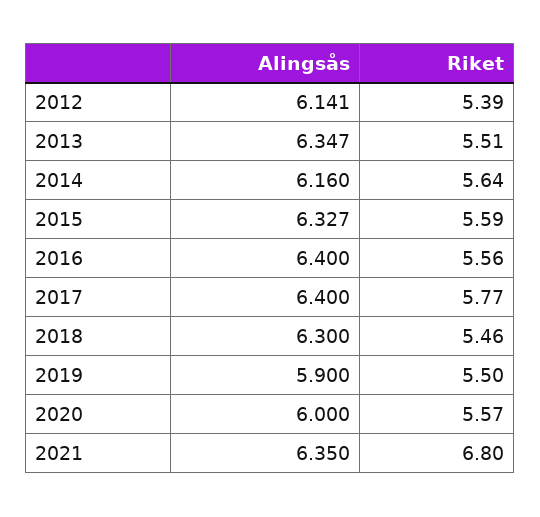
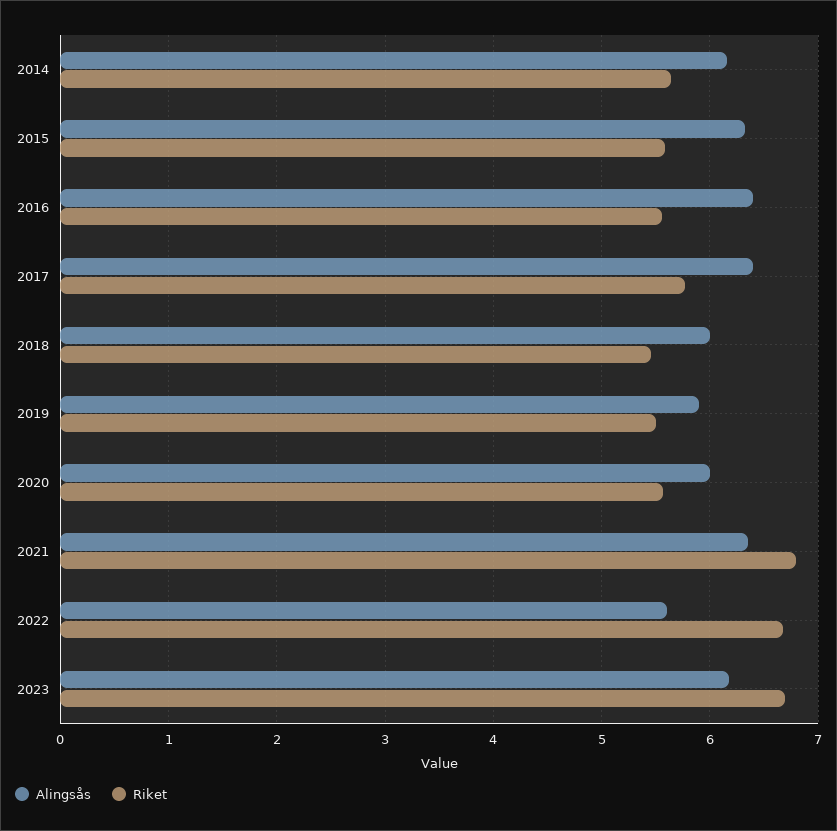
Alingsås, 2012: 6.141 -> none
Riket, 2012: 5.39 -> none
Alingsås, 2013: 6.347 -> none
Riket, 2013: 5.51 -> none
Alingsås, 2018: 6.3 -> 6
Alingsås, 2022: none -> 5.6
Riket, 2022: none -> 6.7
Alingsås, 2023: none -> 6.2
Riket, 2023: none -> 6.7

